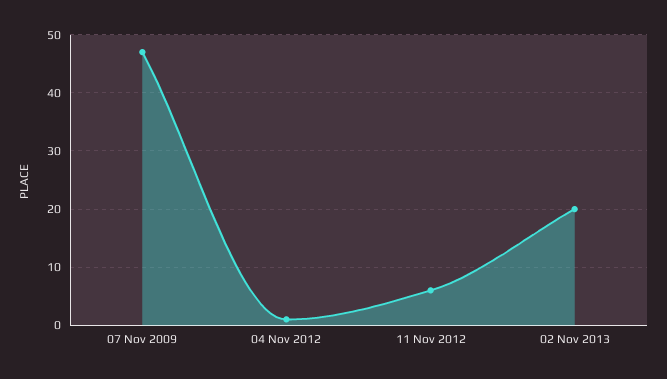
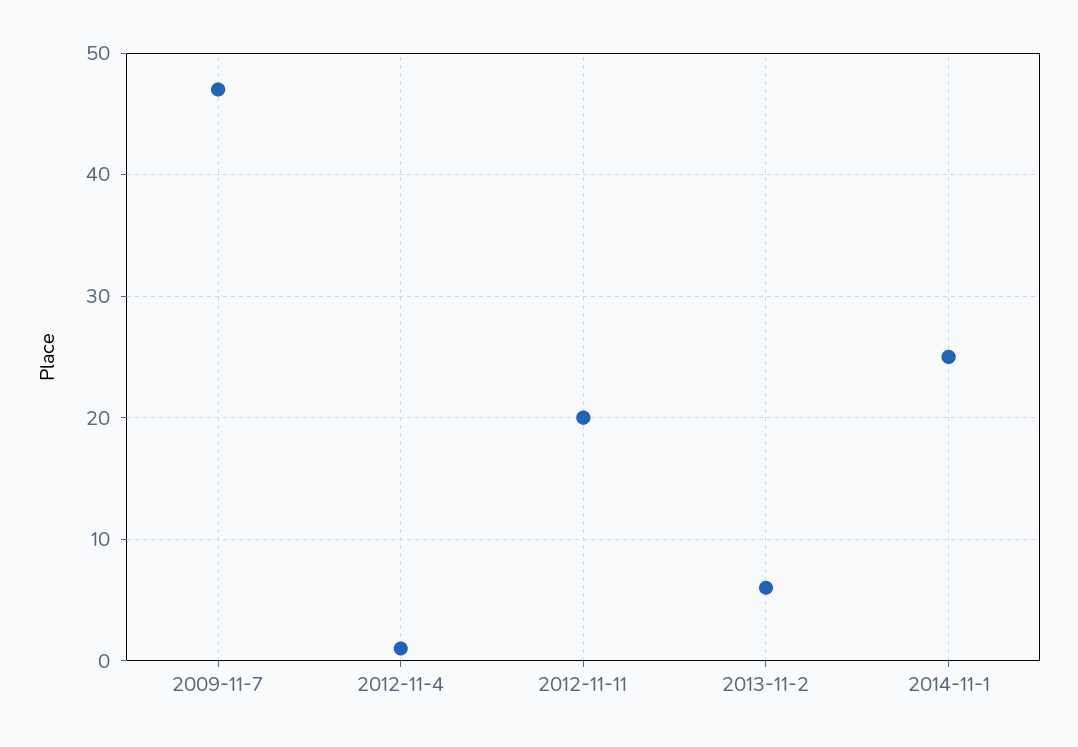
11 Nov 2012: 5 -> 20
02 Nov 2013: 20 -> 6
2014-11-1: none -> 25

